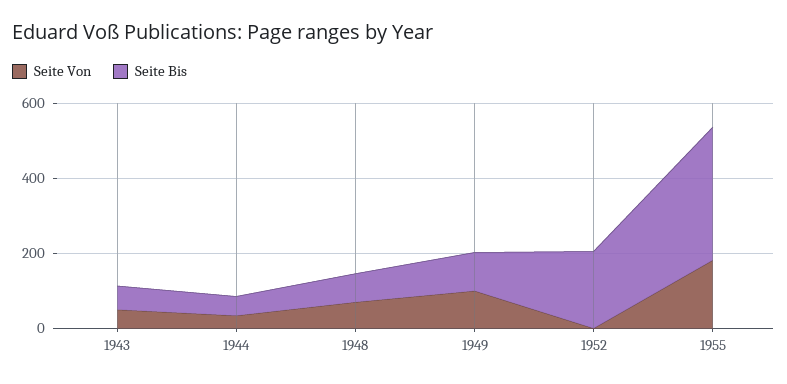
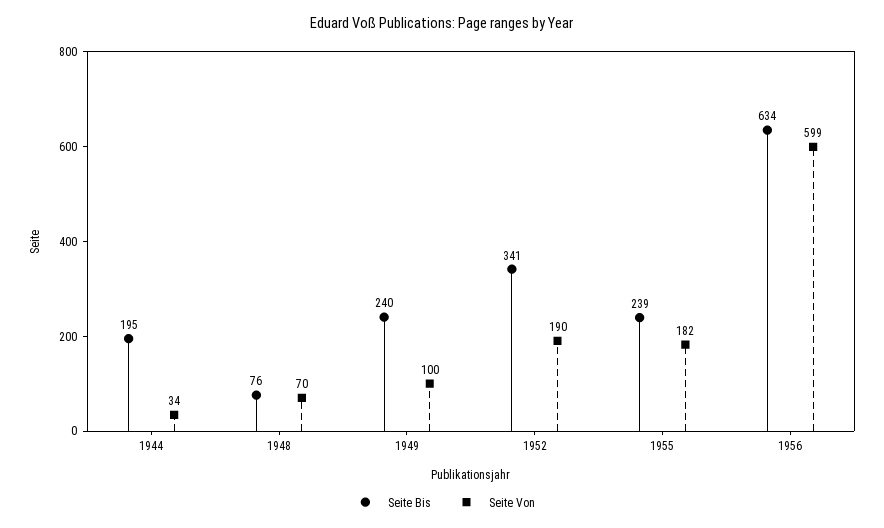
Seite Von, 1943: 50 -> none
Seite Bis, 1943: 50 -> none
Seite Bis, 1944: 50 -> 195
Seite Bis, 1949: 100 -> 240
Seite Von, 1952: 0 -> 190
Seite Bis, 1952: 200 -> 341
Seite Bis, 1955: 350 -> 239
Seite Bis, 1956: none -> 634
Seite Von, 1956: none -> 599

